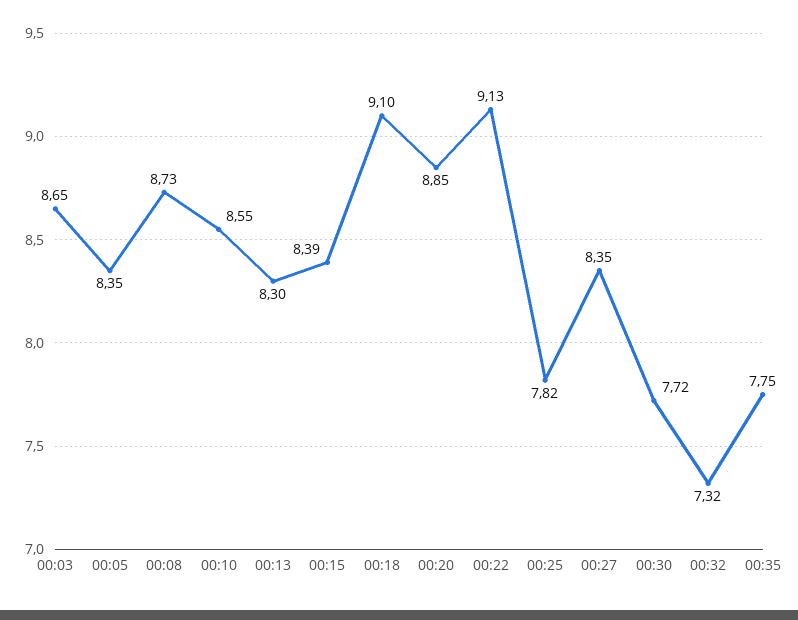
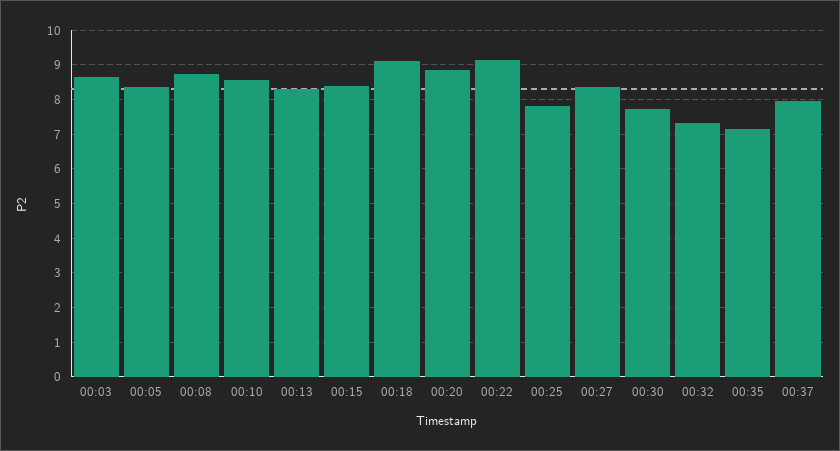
00:35: 7.75 -> 7.2
00:37: none -> 8

